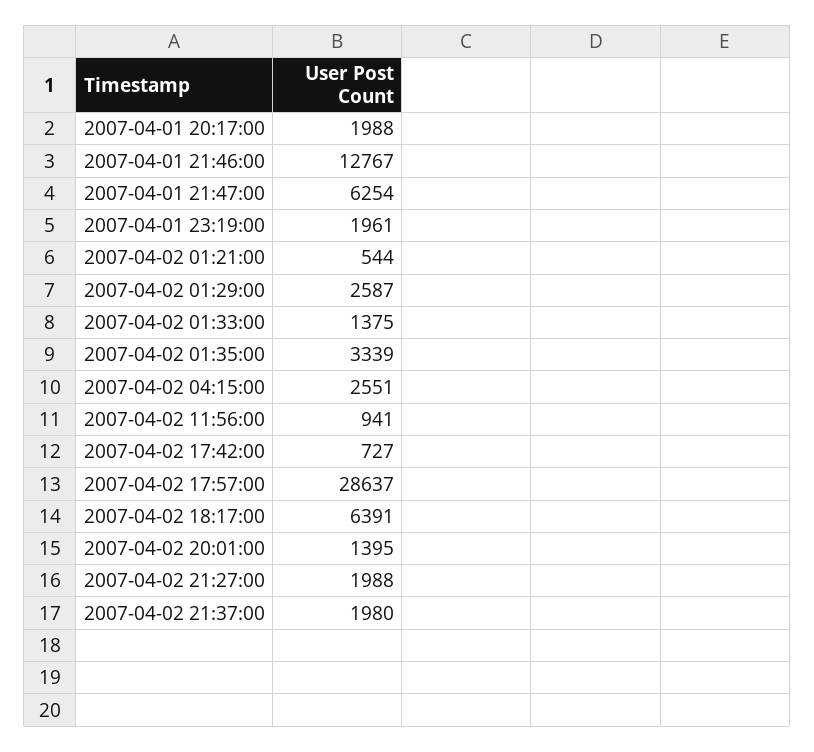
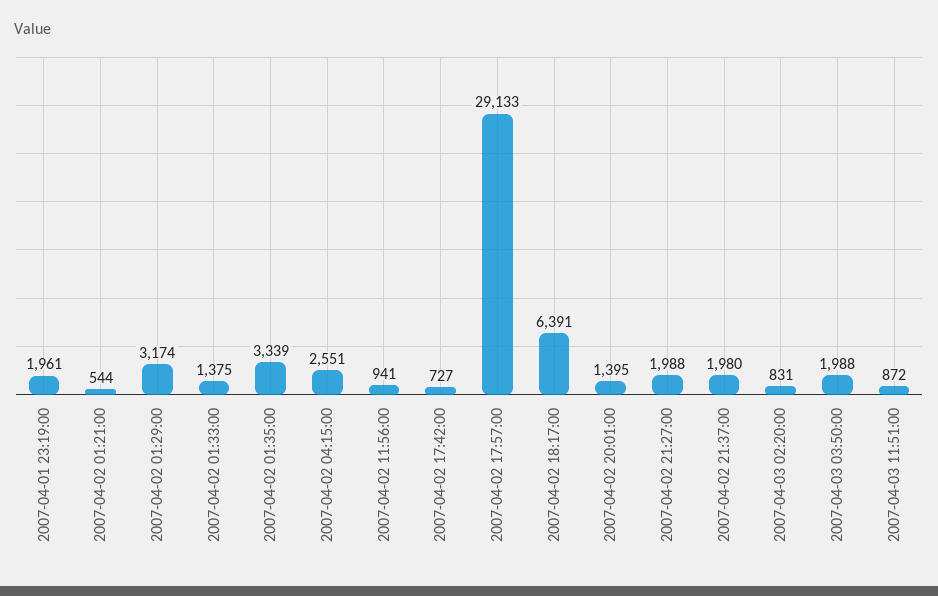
2007-04-01 20:17:00: 1988 -> none
2007-04-01 21:46:00: 12767 -> none
2007-04-01 21:47:00: 6254 -> none
2007-04-02 01:29:00: 2587 -> 3174
2007-04-02 17:57:00: 28637 -> 29133
2007-04-03 02:20:00: none -> 831
2007-04-03 03:50:00: none -> 1988
2007-04-03 11:51:00: none -> 872

